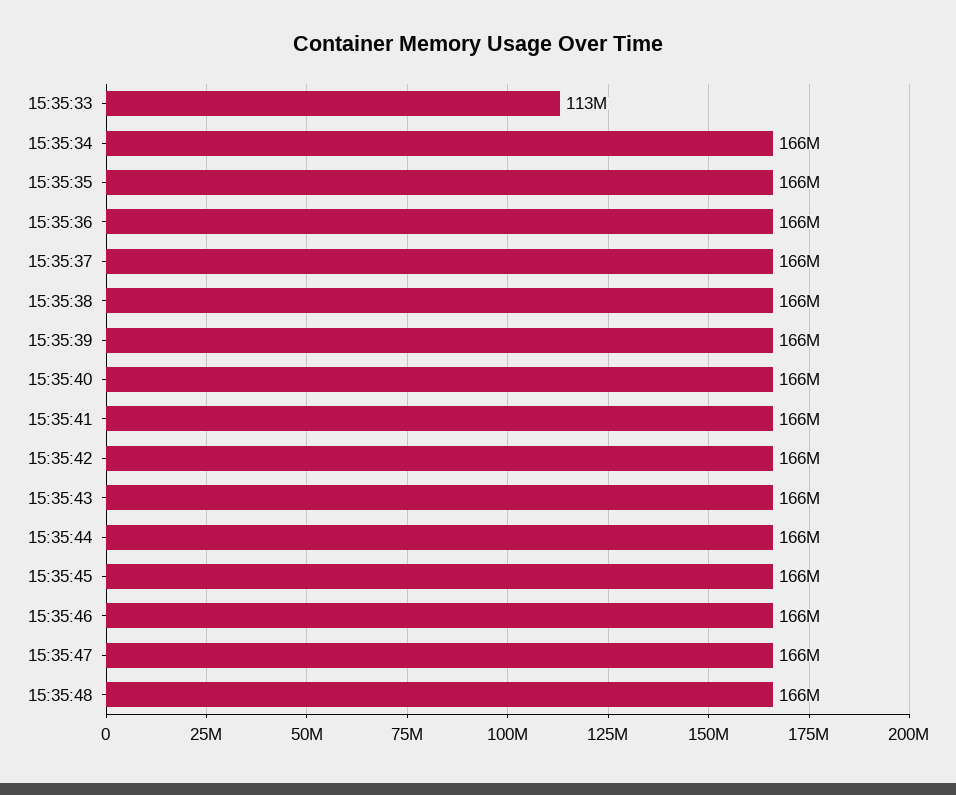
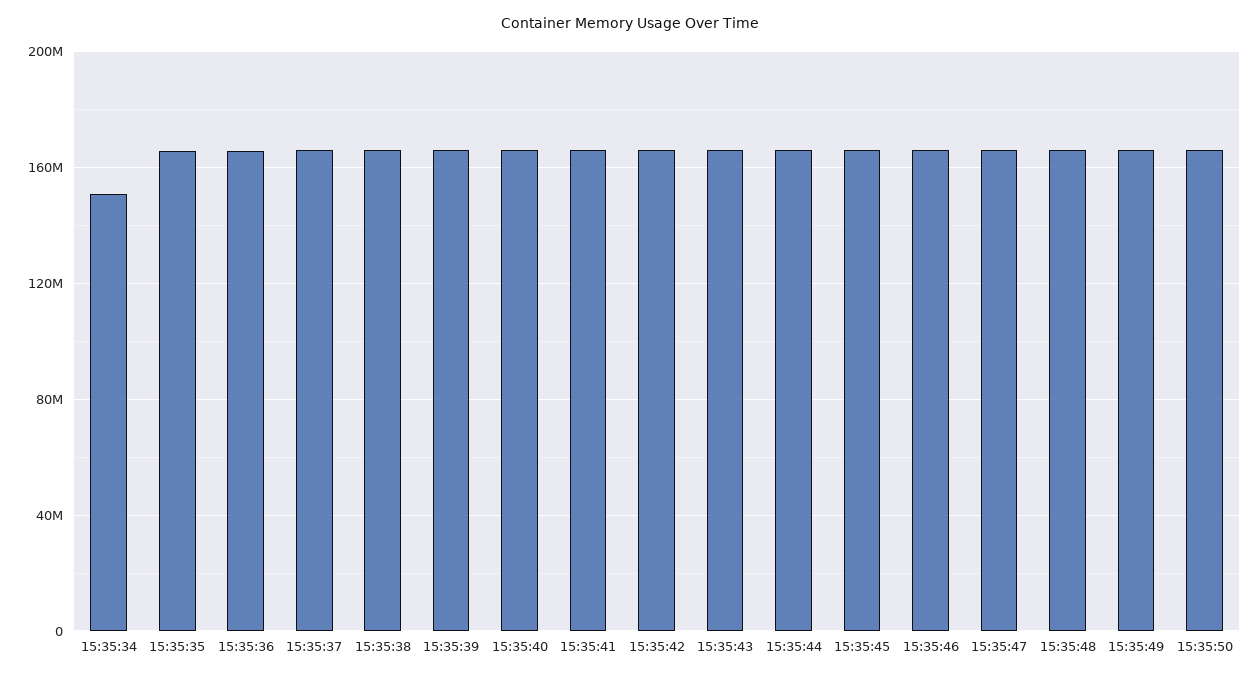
15:35:33: 113000000 -> none
15:35:34: 166000000 -> 150000000
15:35:49: none -> 165000000
15:35:50: none -> 165000000

